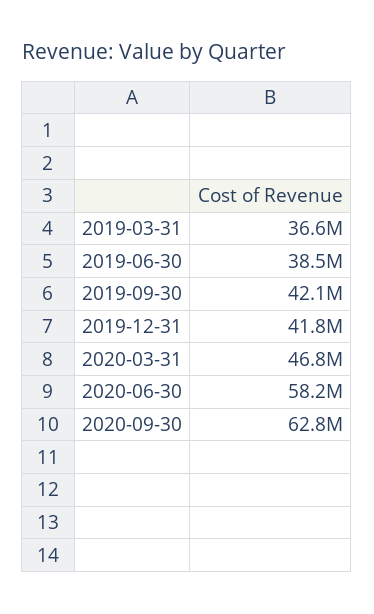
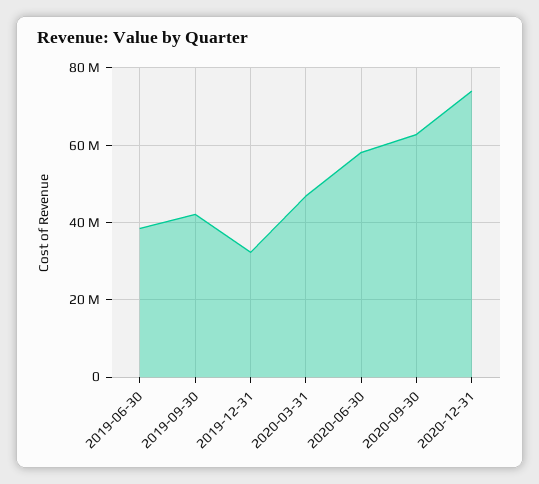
2019-03-31: 36600000 -> none
2019-12-31: 41800000 -> 32000000
2020-12-31: none -> 74000000

